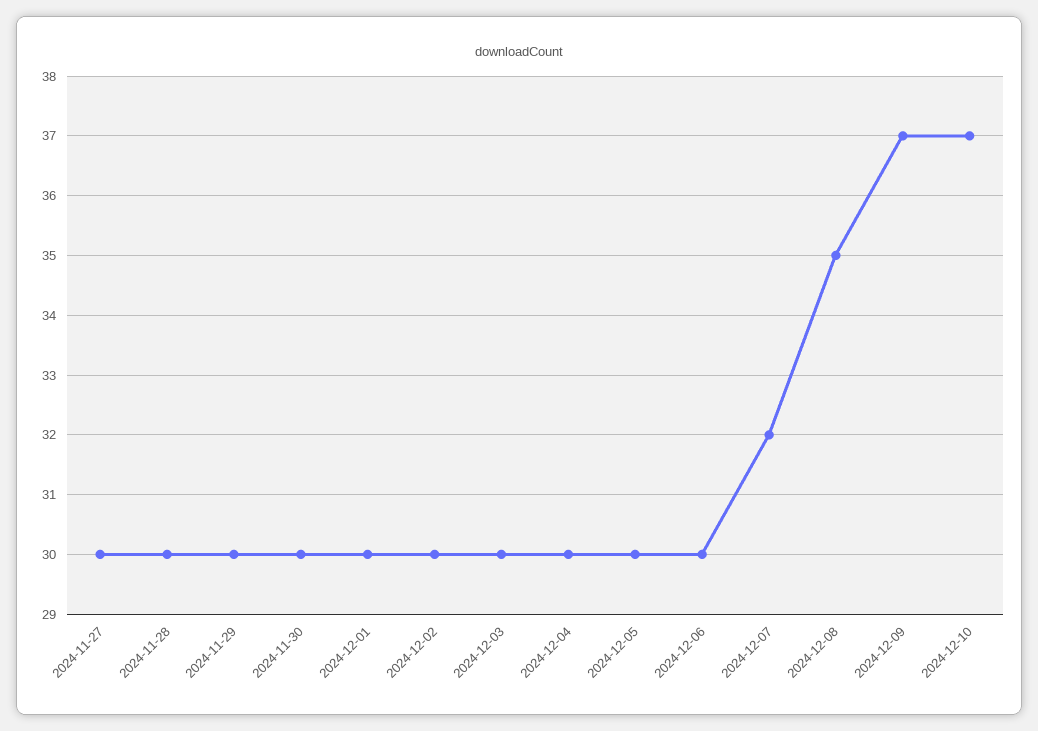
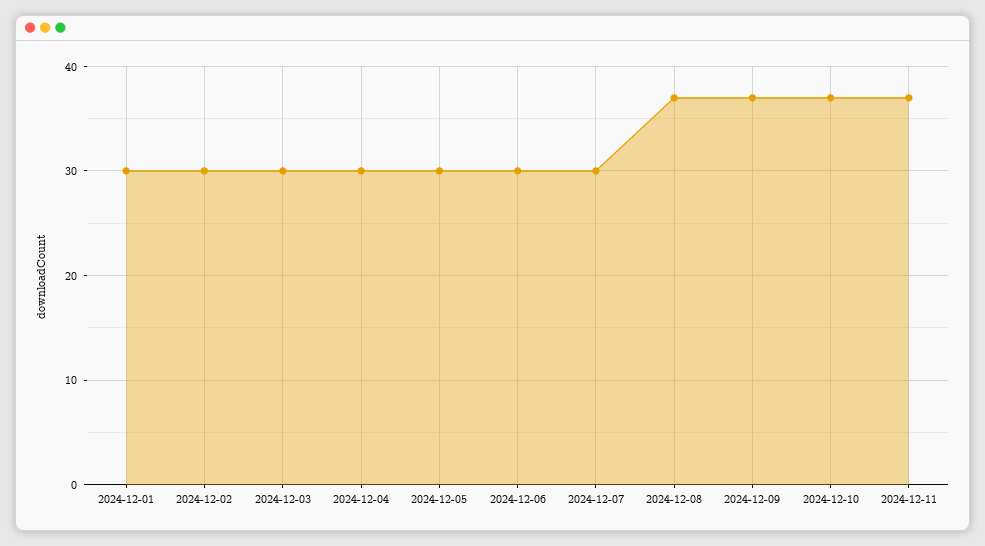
2024-11-27: 30 -> none
2024-11-28: 30 -> none
2024-11-29: 30 -> none
2024-11-30: 30 -> none
2024-12-07: 32 -> 30
2024-12-08: 35 -> 37
2024-12-11: none -> 37

